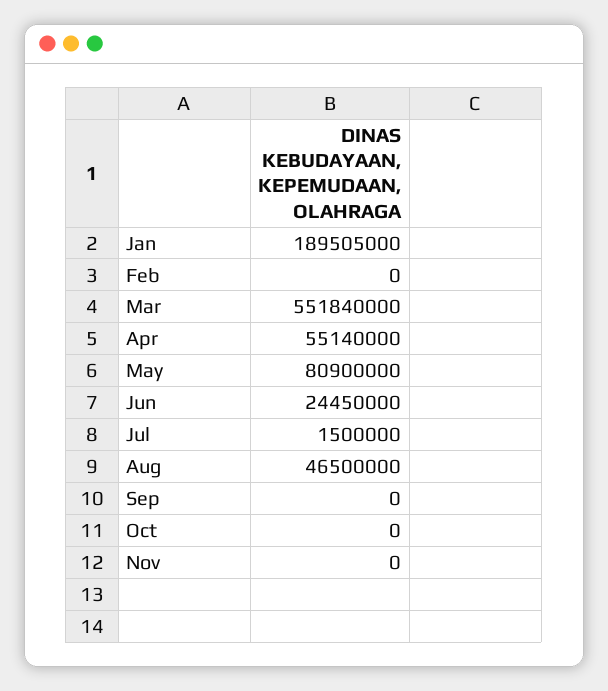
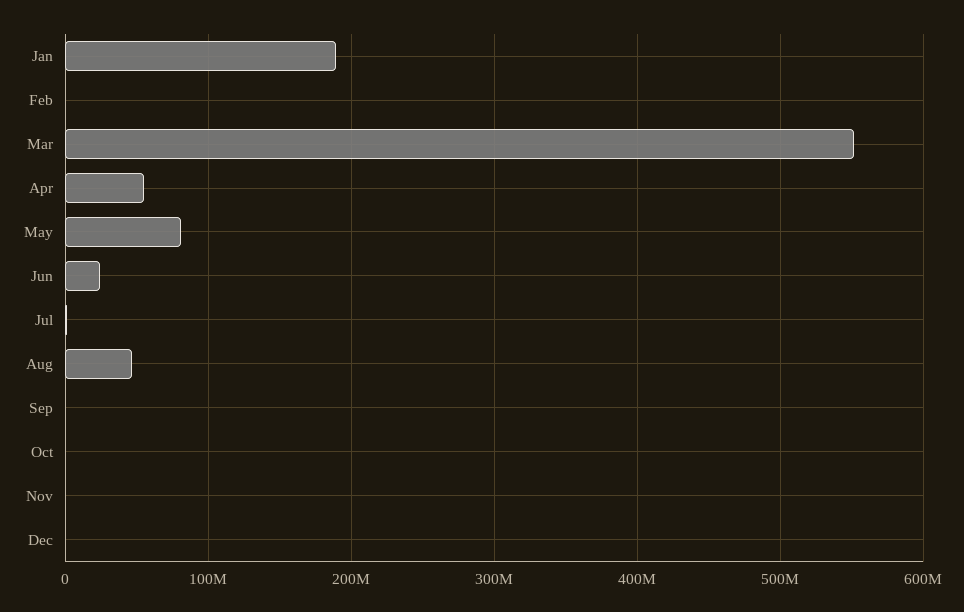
Dec: none -> 0

